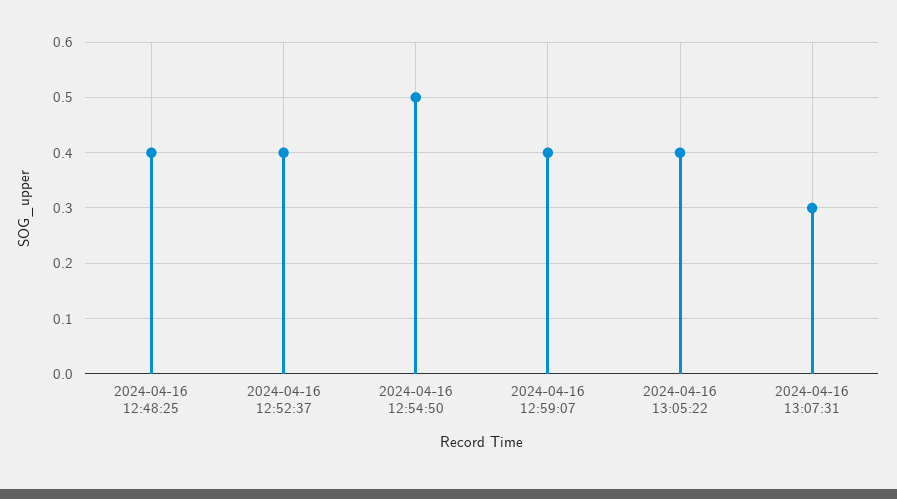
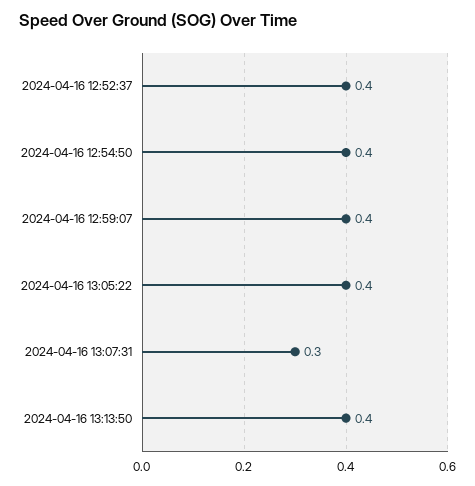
2024-04-16 12:48:25: 0.4 -> none
2024-04-16 12:54:50: 0.5 -> 0.4
2024-04-16 13:13:50: none -> 0.4

